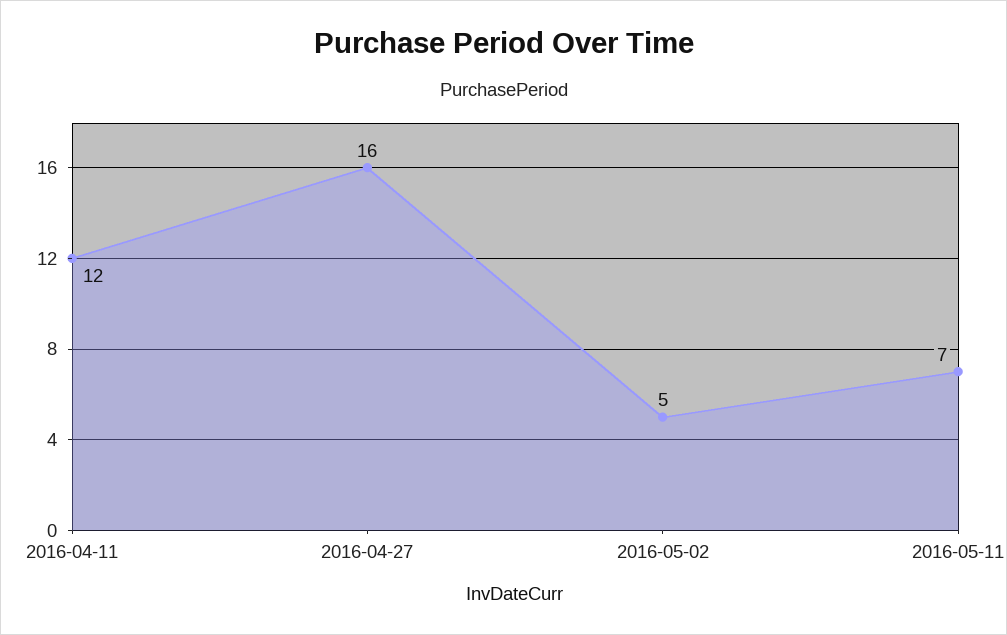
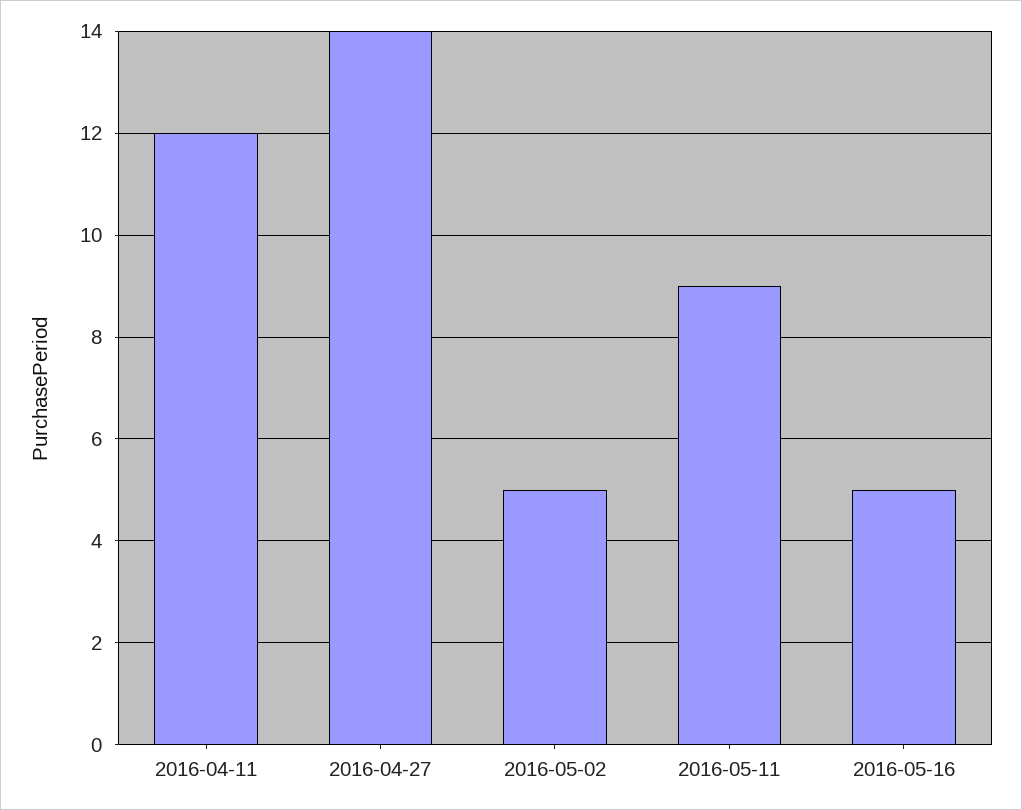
2016-04-27: 16 -> 14
2016-05-11: 7 -> 9
2016-05-16: none -> 5

